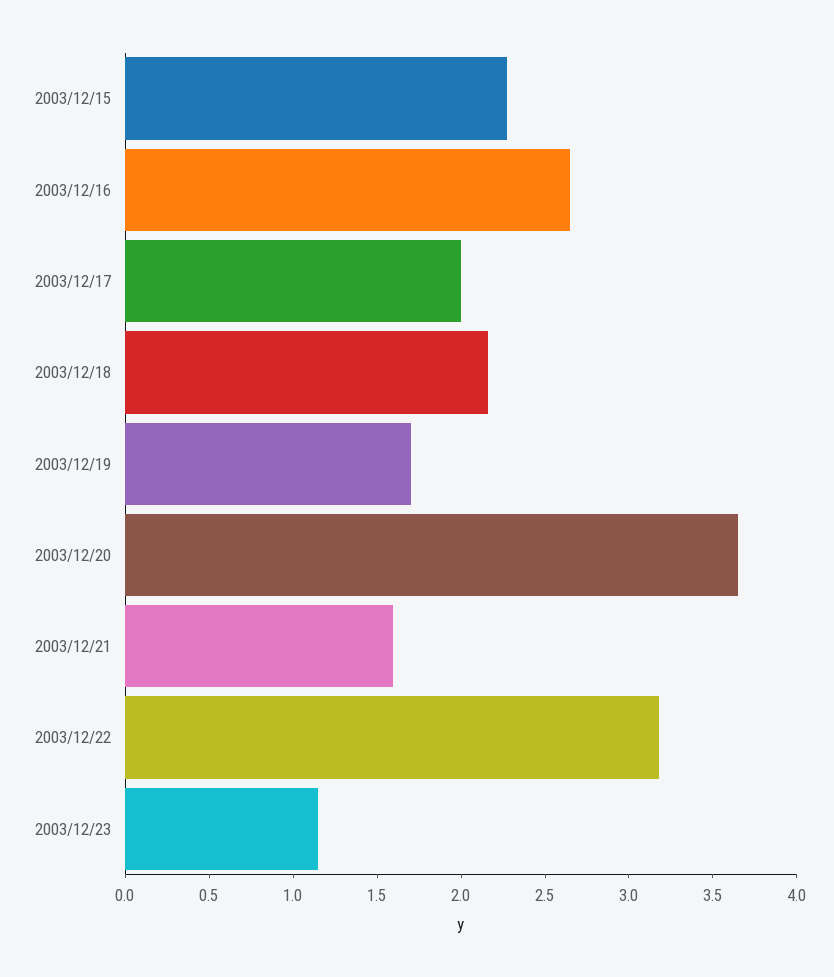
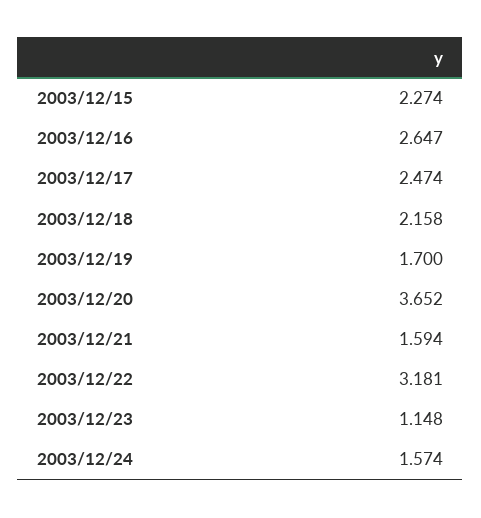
2003/12/17: 2 -> 2.474
2003/12/24: none -> 1.574

